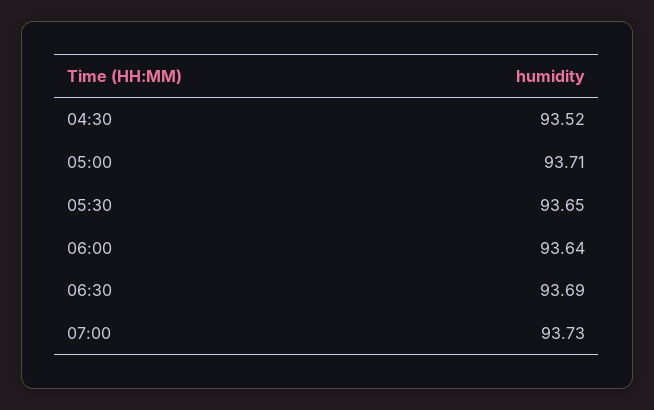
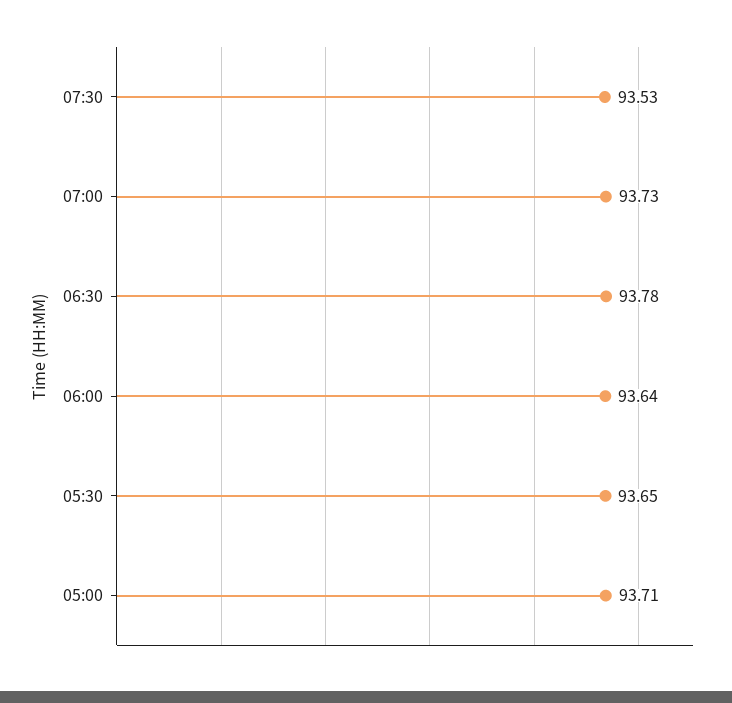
04:30: 93.52 -> none
06:30: 93.69 -> 93.78
07:30: none -> 93.53

